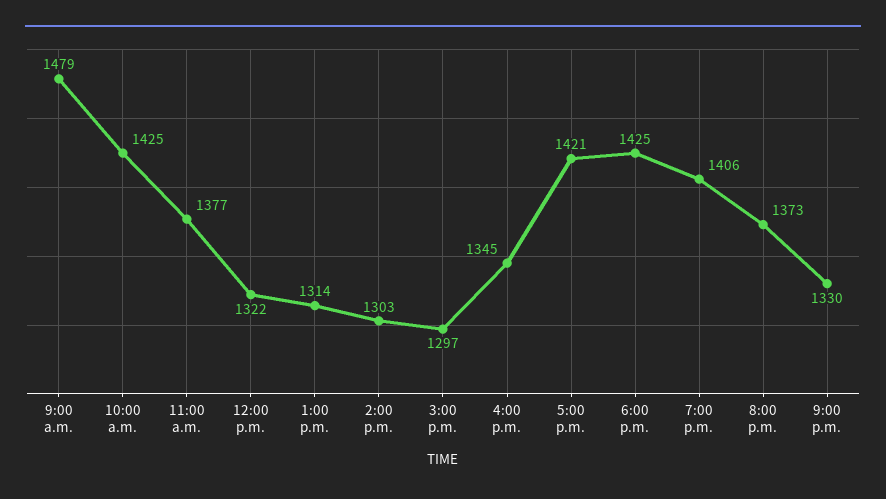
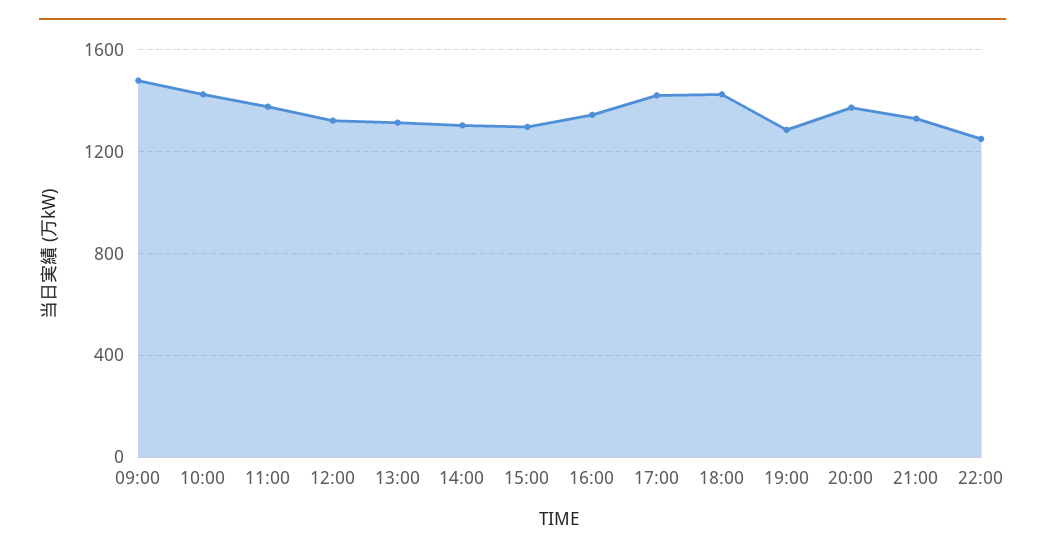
7:00 p.m.: 1406 -> 1300
22:00: none -> 1250

